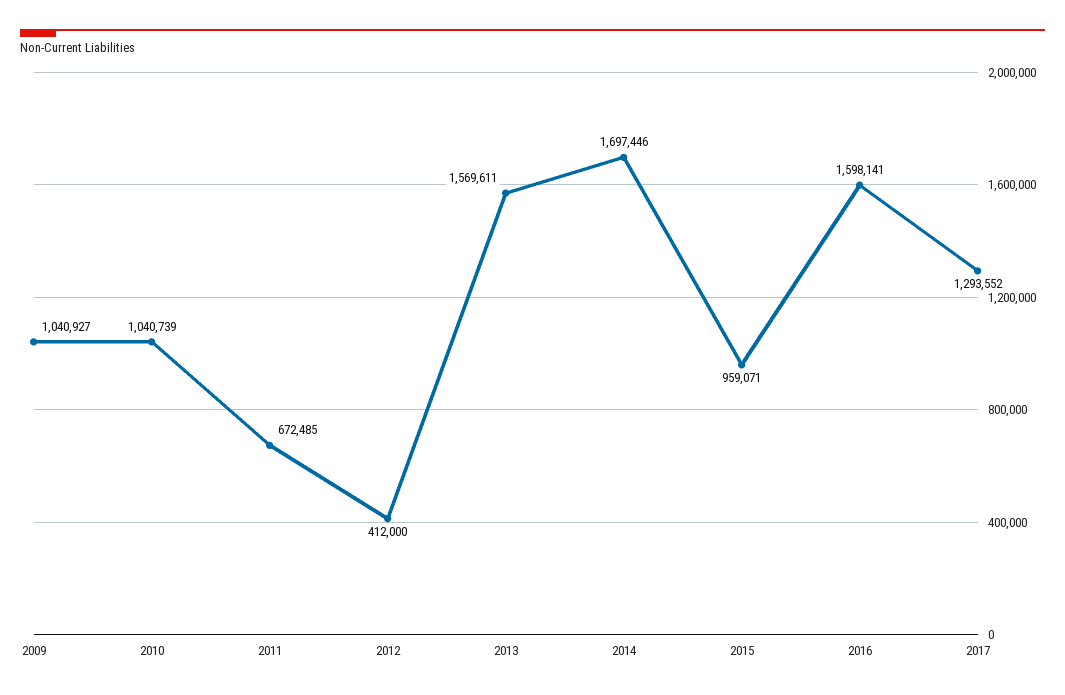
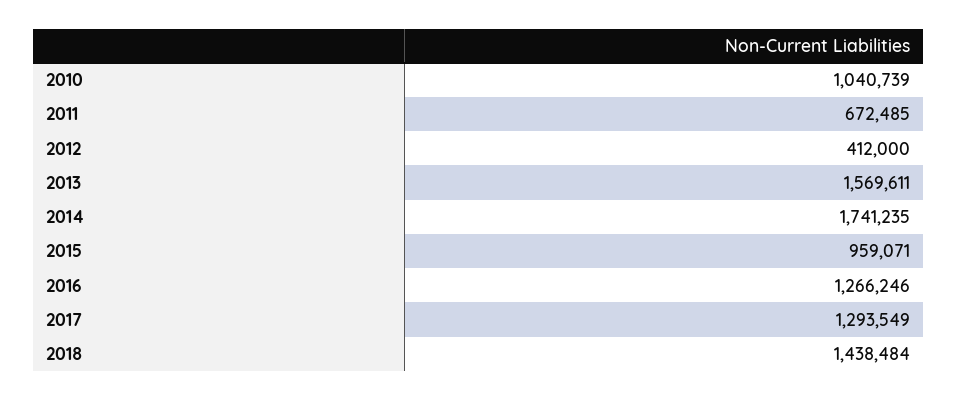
2009: 1040927 -> none
2014: 1697446 -> 1741235
2016: 1598141 -> 1266246
2017: 1293552 -> 1293549
2018: none -> 1438484

